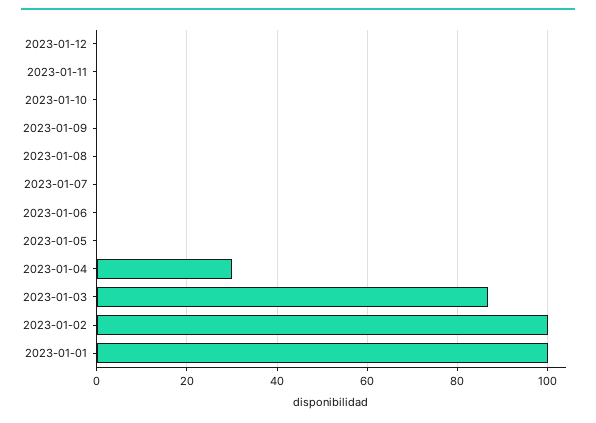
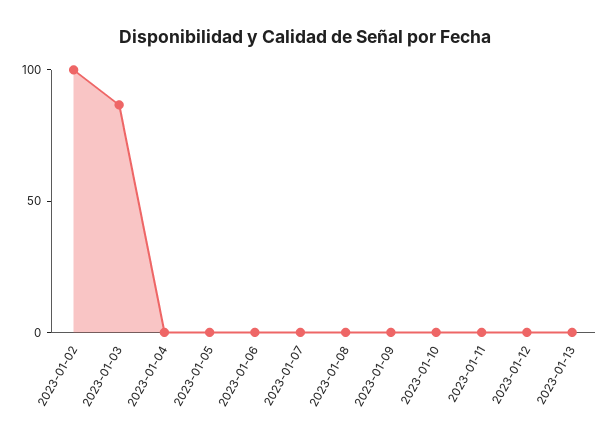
2023-01-04: 30 -> 0
2023-01-01: 100 -> none
2023-01-13: none -> 0

